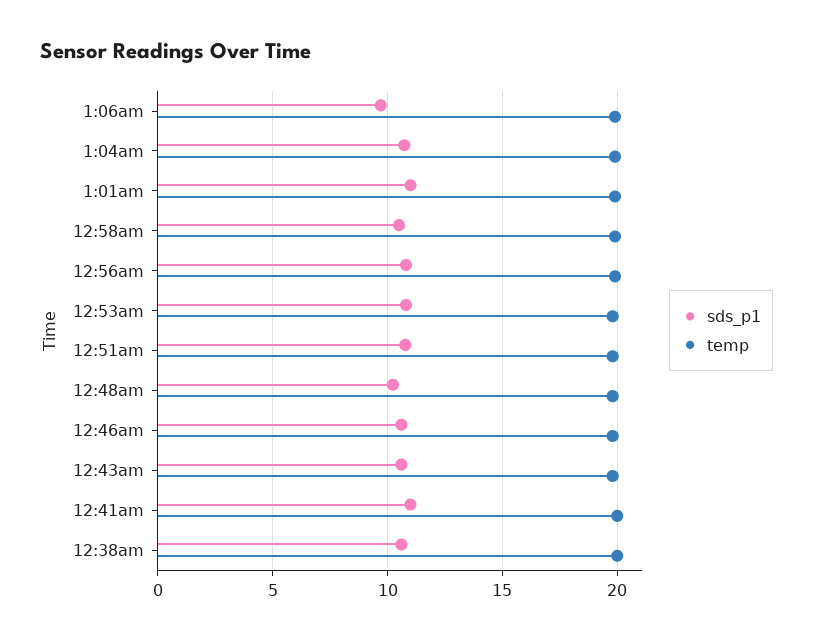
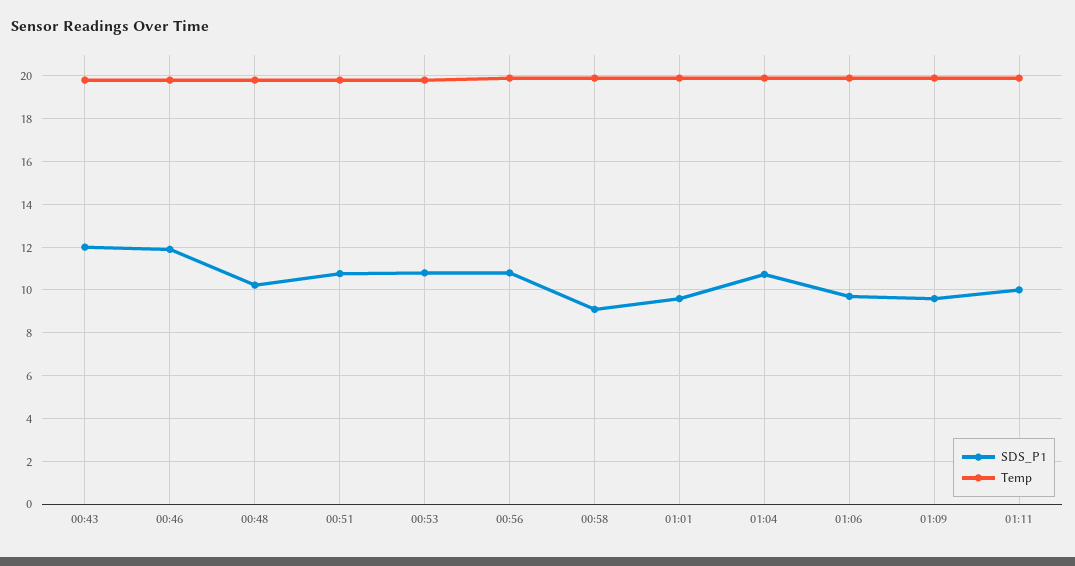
sds_p1, 1:01am: 11 -> 9.5
sds_p1, 12:58am: 10.5 -> 9
sds_p1, 12:46am: 10.5 -> 12
sds_p1, 12:43am: 10.5 -> 12
sds_p1, 12:41am: 11 -> none
temp, 12:41am: 20 -> none
sds_p1, 12:38am: 10.5 -> none
temp, 12:38am: 20 -> none
sds_p1, 01:09: none -> 9.5
temp, 01:09: none -> 20
sds_p1, 01:11: none -> 10
temp, 01:11: none -> 20

